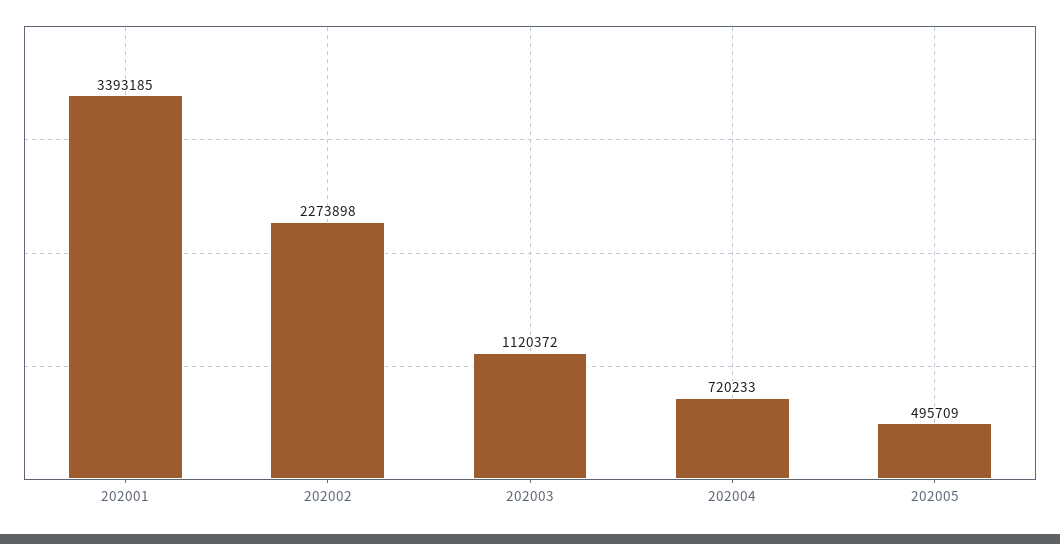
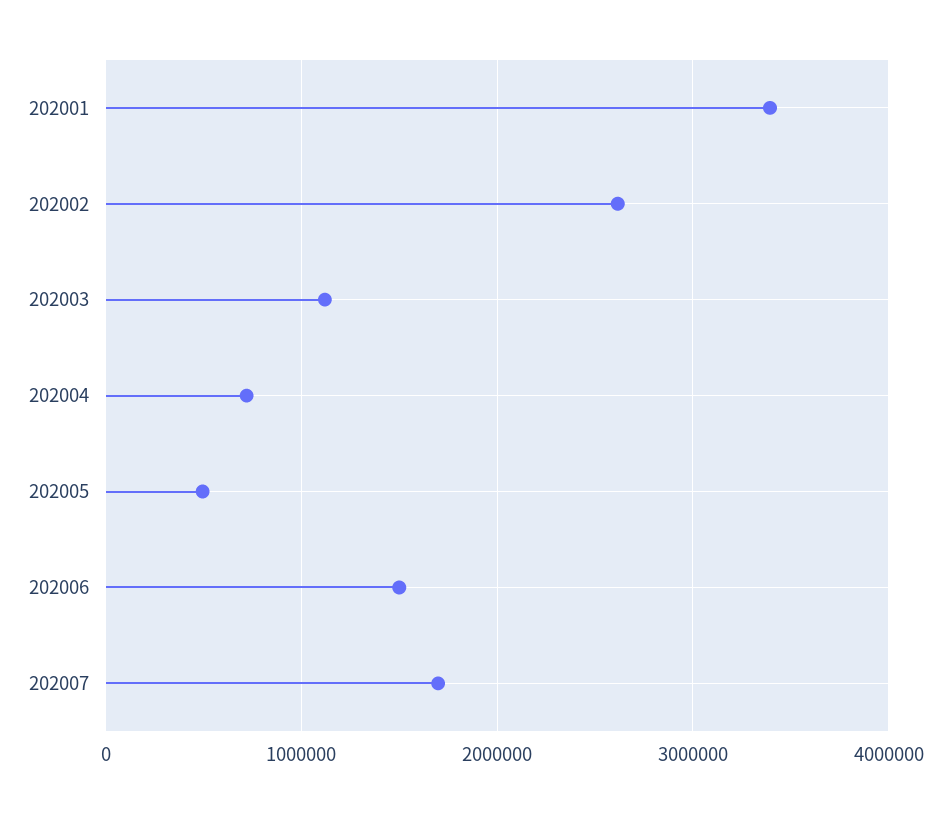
202002: 2273898 -> 2600000
202006: none -> 1500000
202007: none -> 1700000

